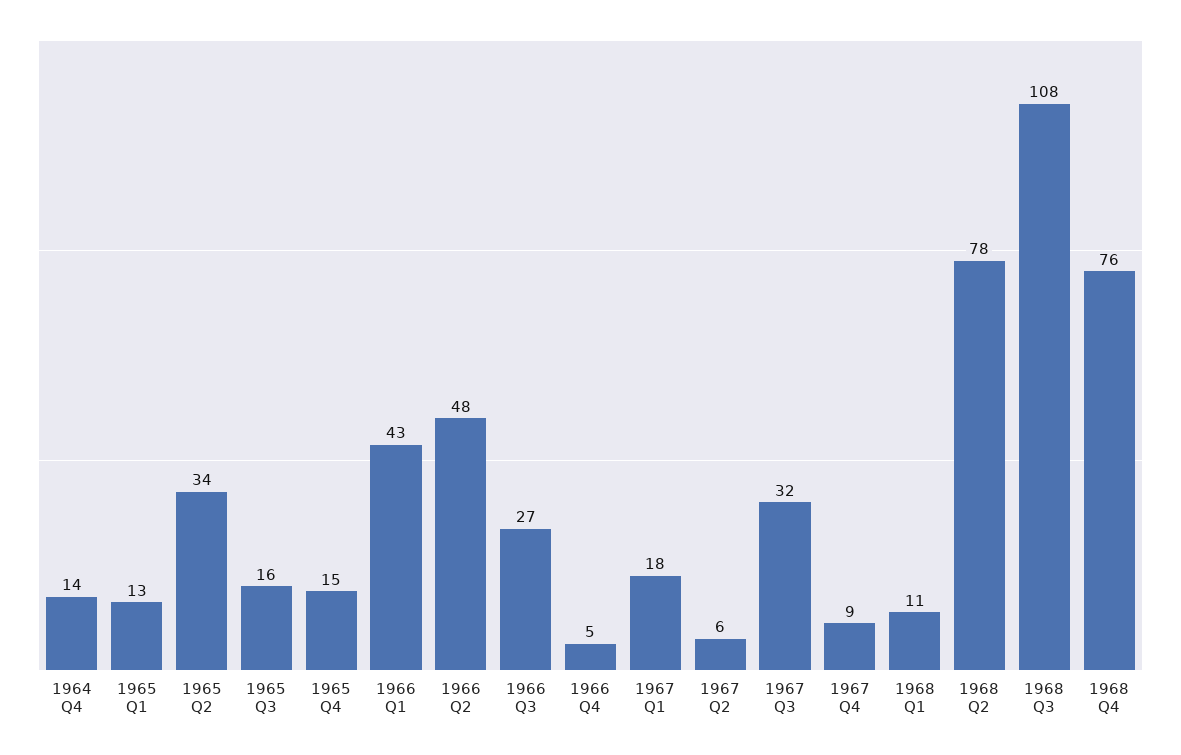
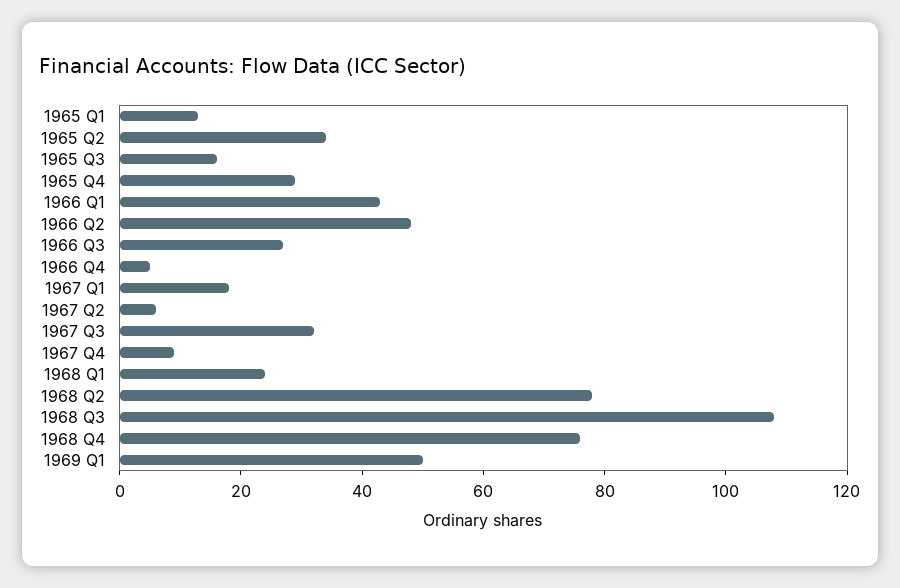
1964 Q4: 14 -> none
1965 Q4: 15 -> 30
1968 Q1: 11 -> 25
1969 Q1: none -> 50

